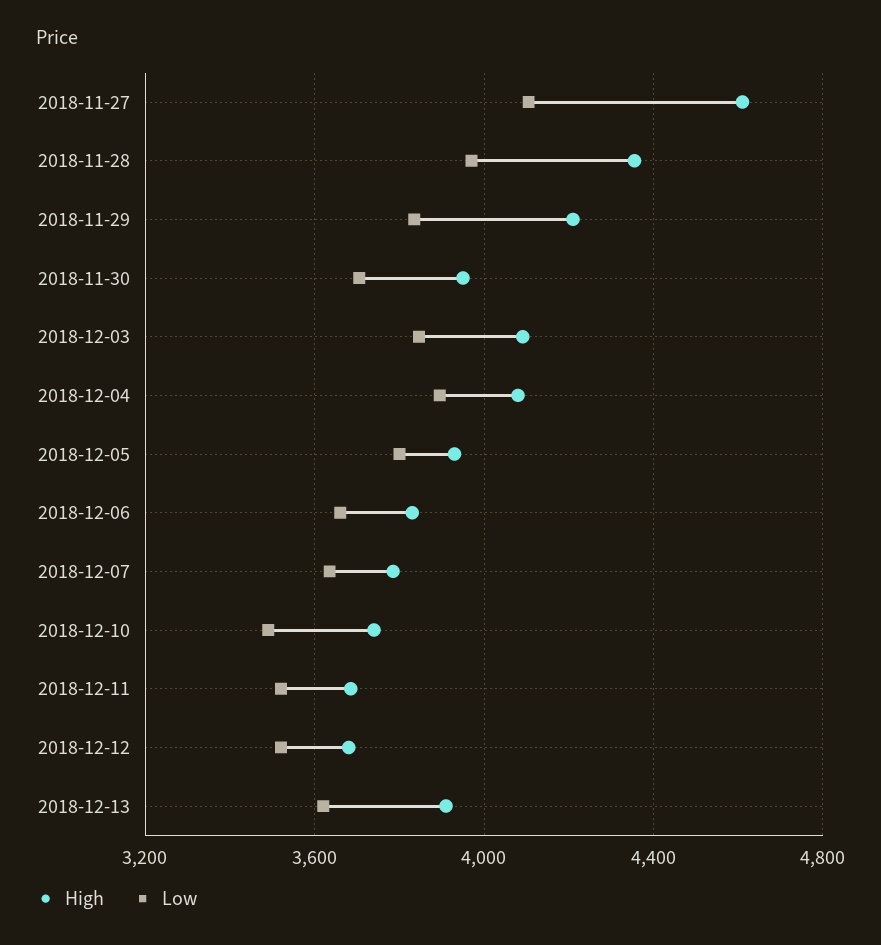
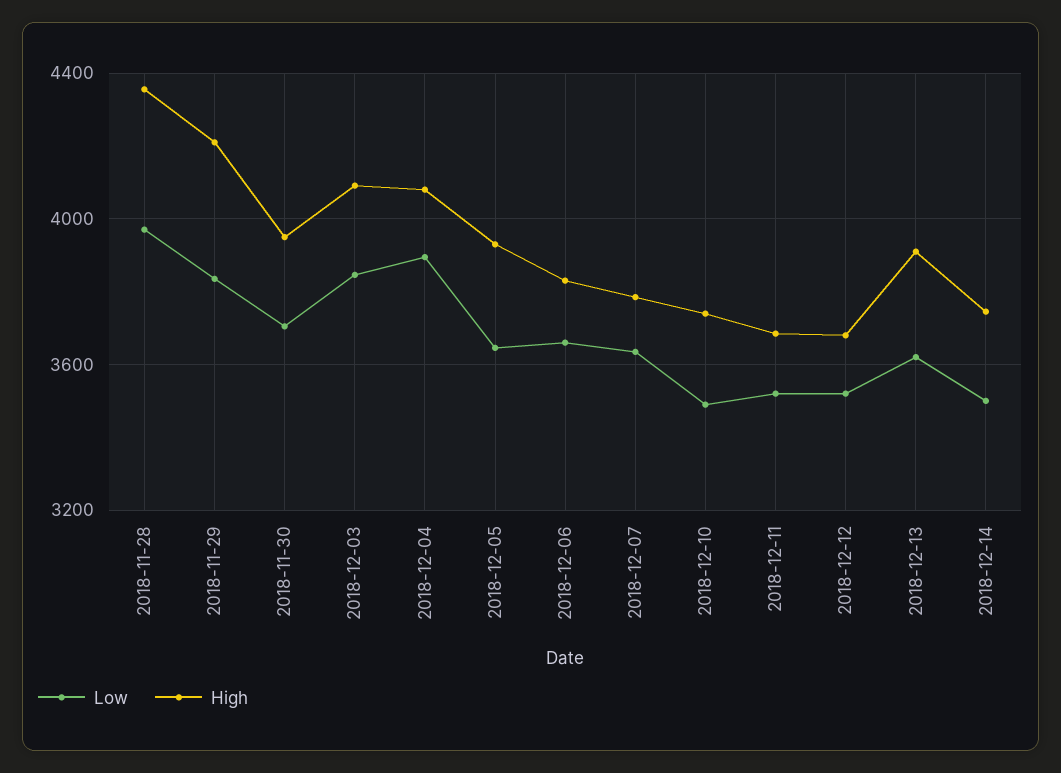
High, 2018-11-27: 4600 -> none
Low, 2018-11-27: 4100 -> none
Low, 2018-12-05: 3800 -> 3650
Low, 2018-12-14: none -> 3500
High, 2018-12-14: none -> 3750

